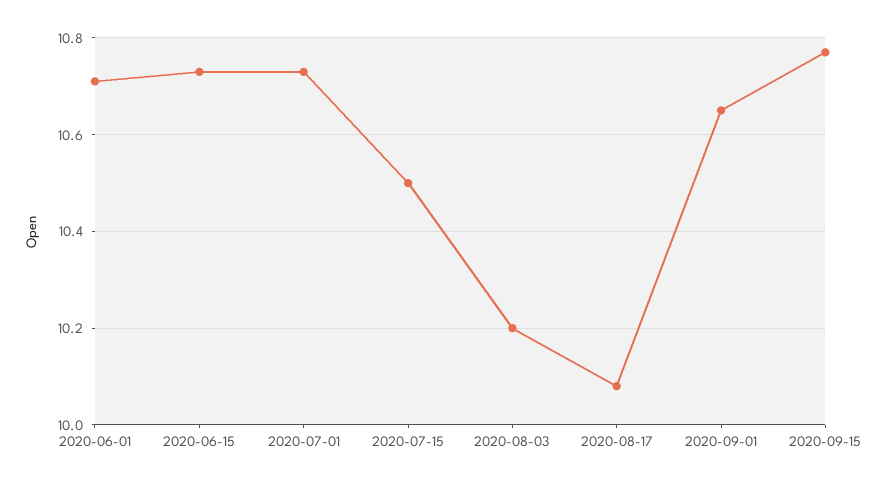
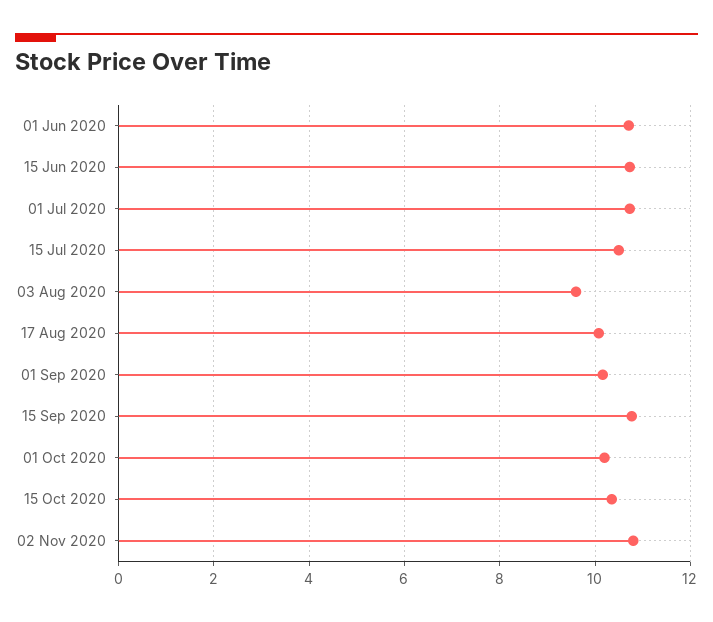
2020-08-03: 10.2 -> 9.6
2020-09-01: 10.65 -> 10.2
01 Oct 2020: none -> 10.2
15 Oct 2020: none -> 10.4
02 Nov 2020: none -> 10.8

